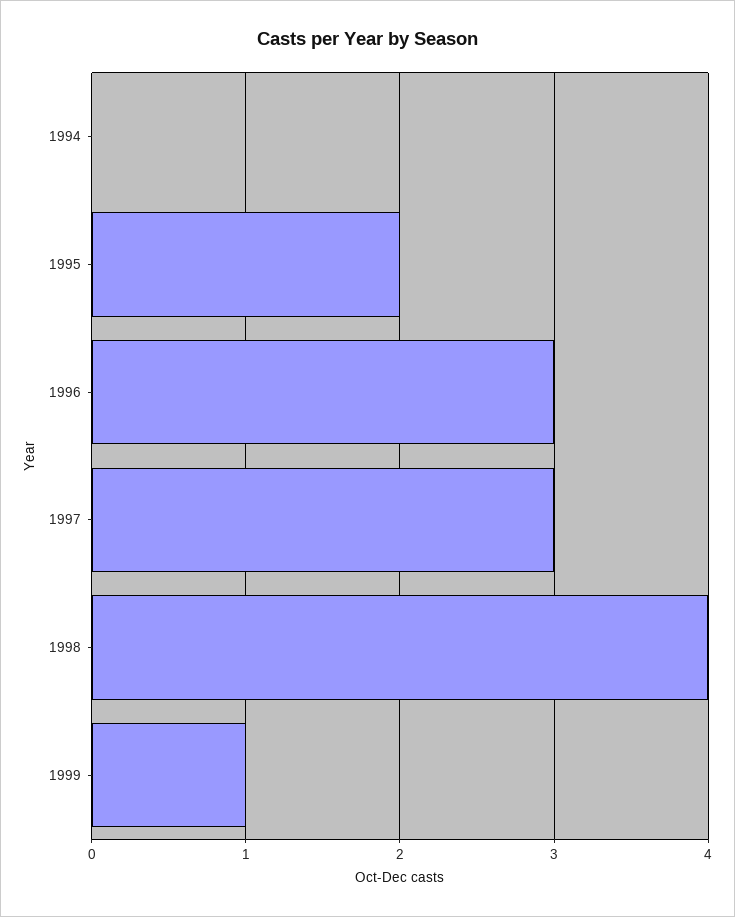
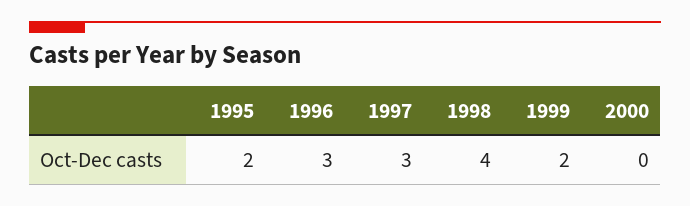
1994: 0 -> none
1999: 1 -> 2
2000: none -> 0

